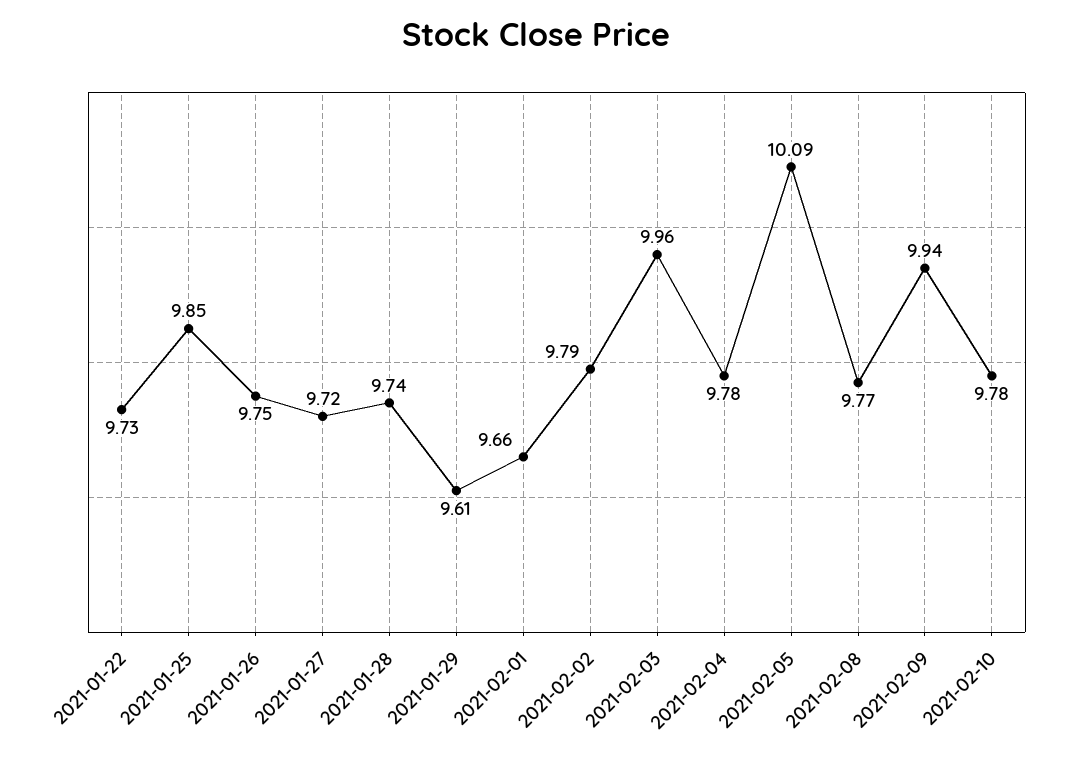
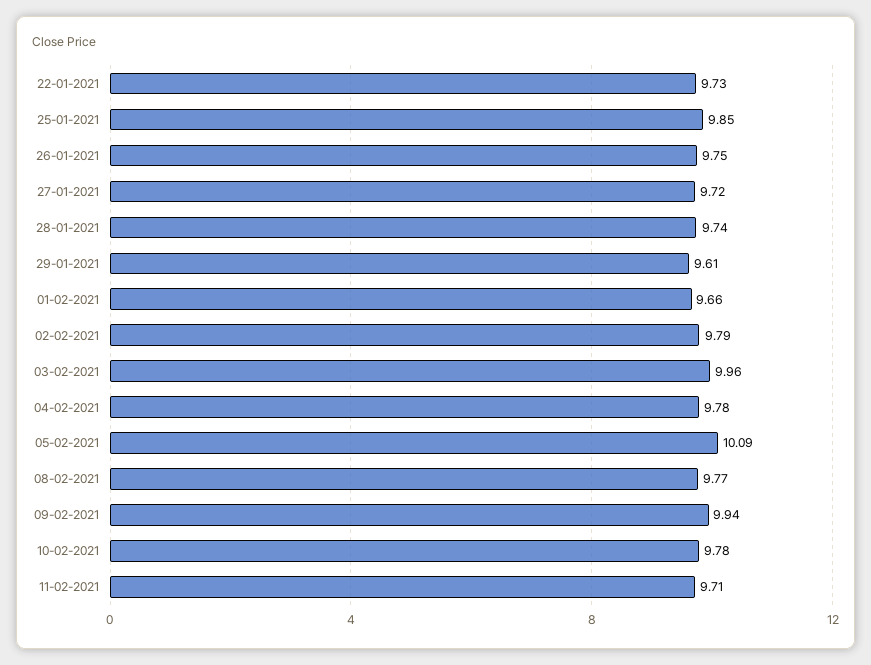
11-02-2021: none -> 9.71

